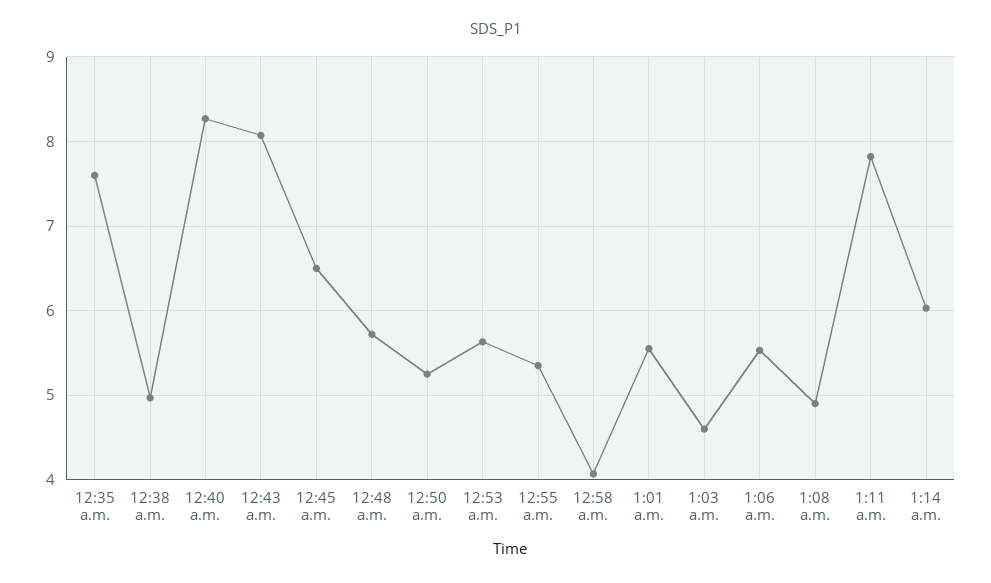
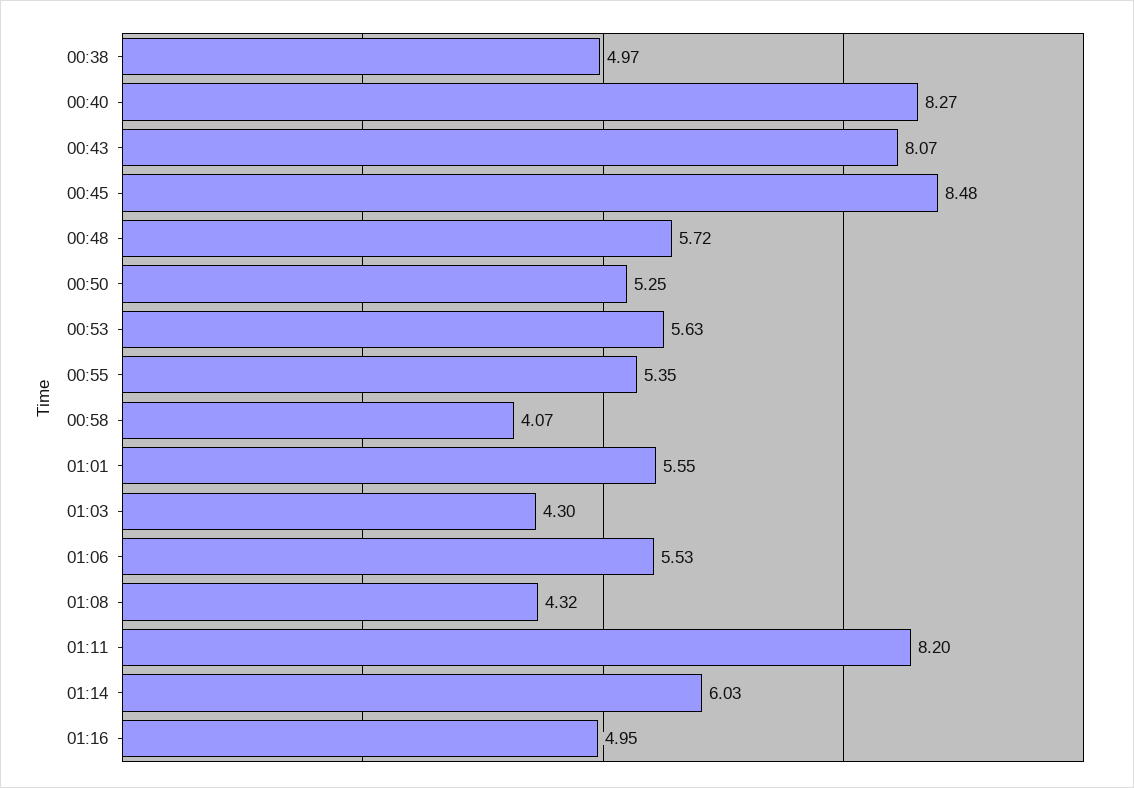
12:35 a.m.: 7.6 -> none
12:45 a.m.: 6.5 -> 8.48
1:03 a.m.: 4.6 -> 4.3
1:08 a.m.: 4.9 -> 4.32
1:11 a.m.: 7.8 -> 8.2
01:16: none -> 4.95

